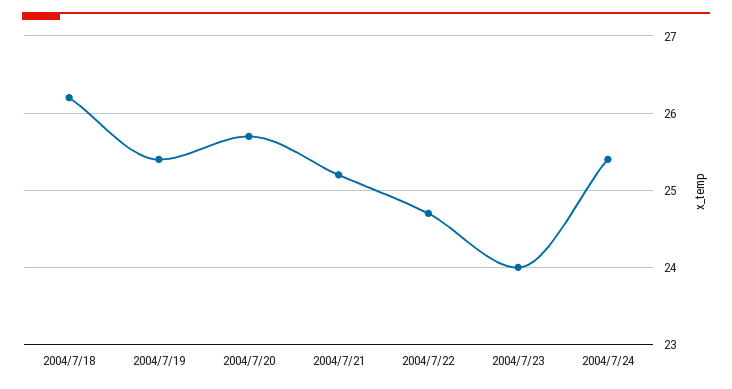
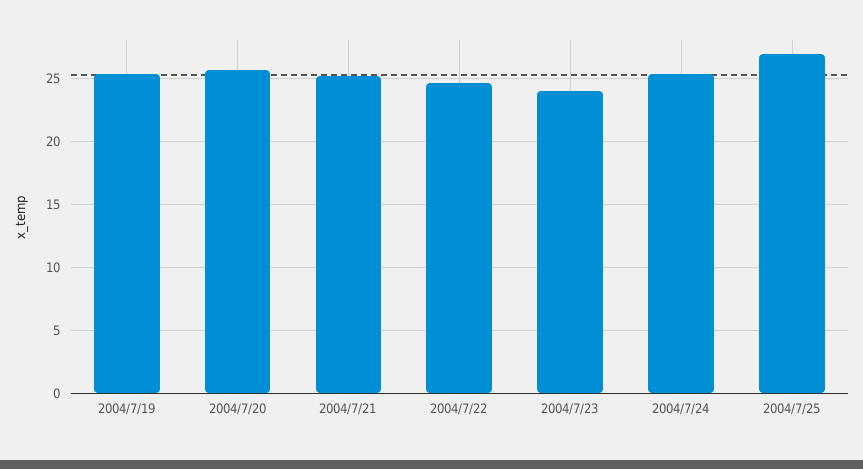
2004/7/18: 26.2 -> none
2004/7/25: none -> 27

